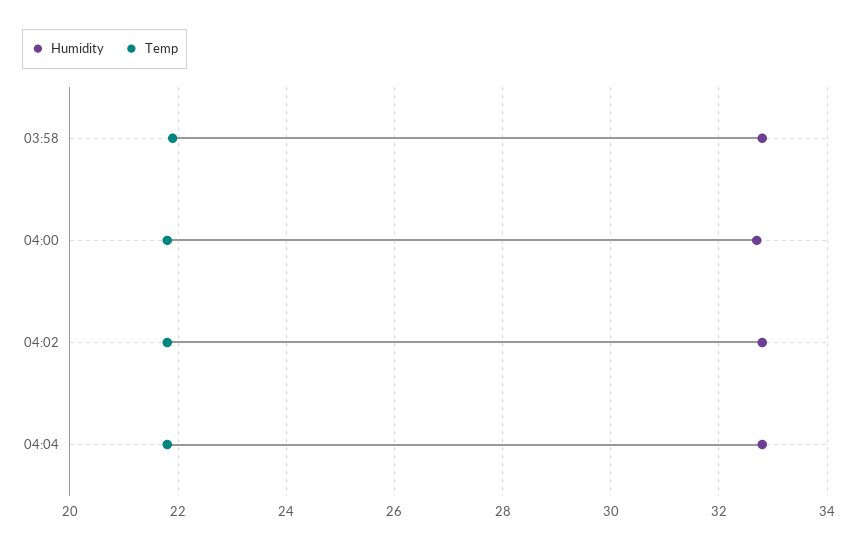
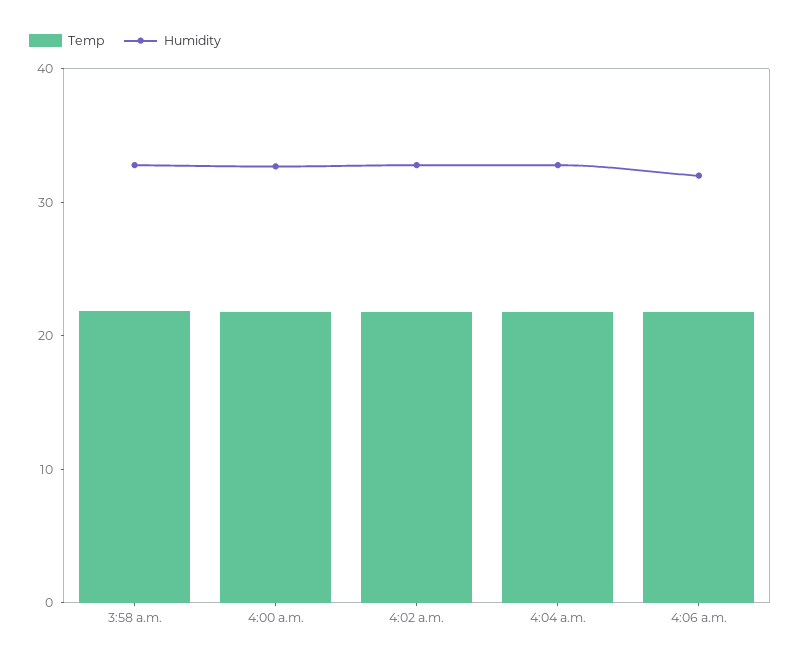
Temp, 4:06 a.m.: none -> 22
Humidity, 4:06 a.m.: none -> 32

